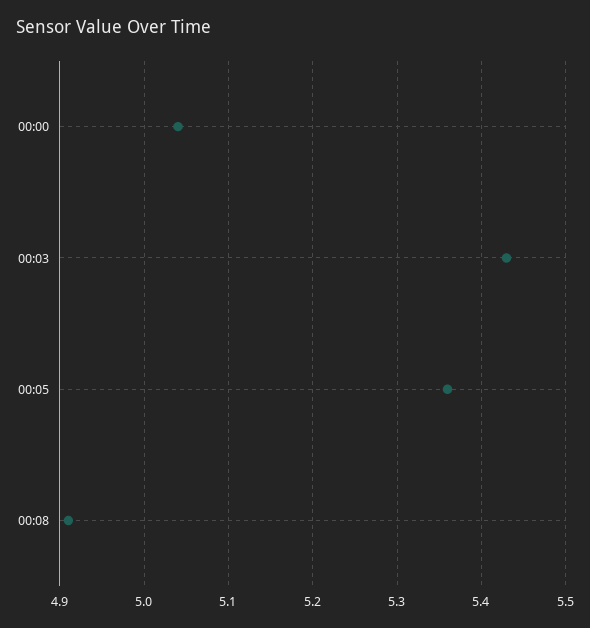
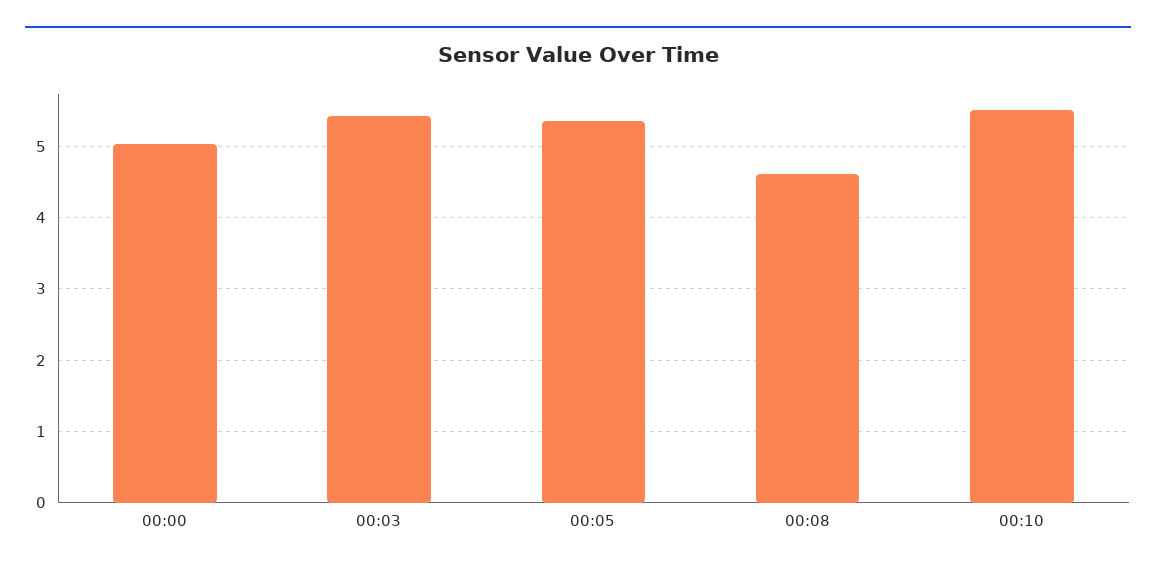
00:08: 4.91 -> 4.6
00:10: none -> 5.5

